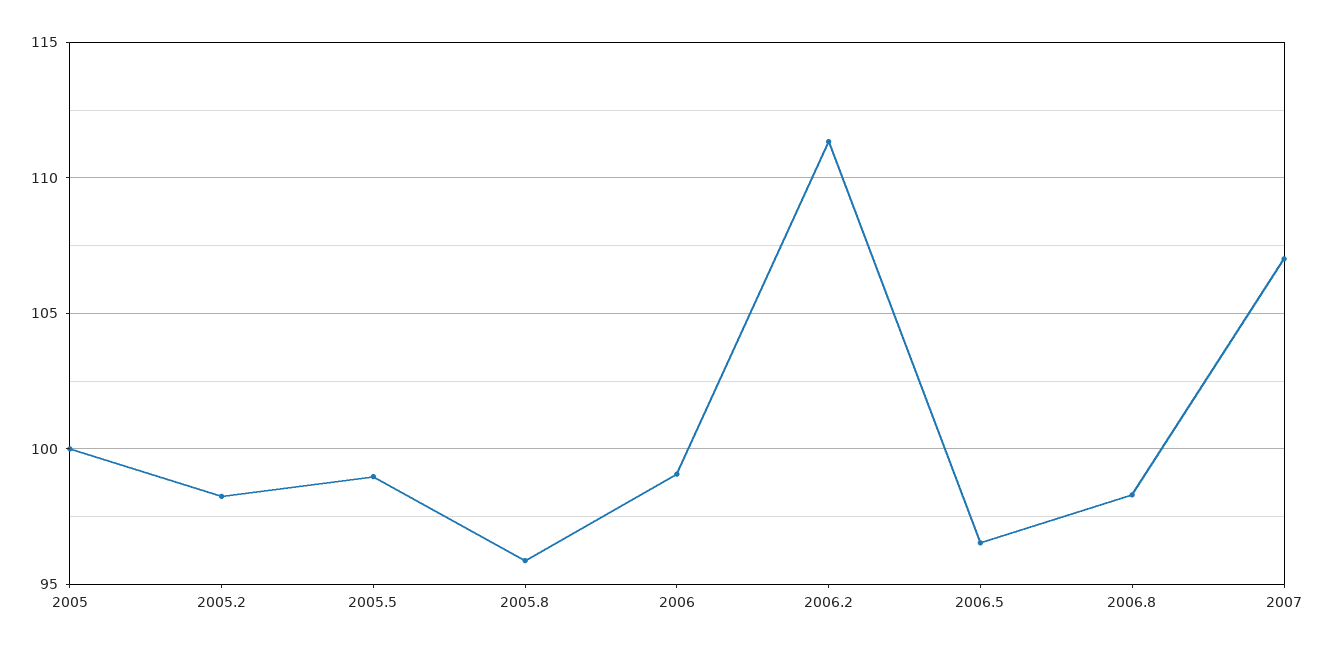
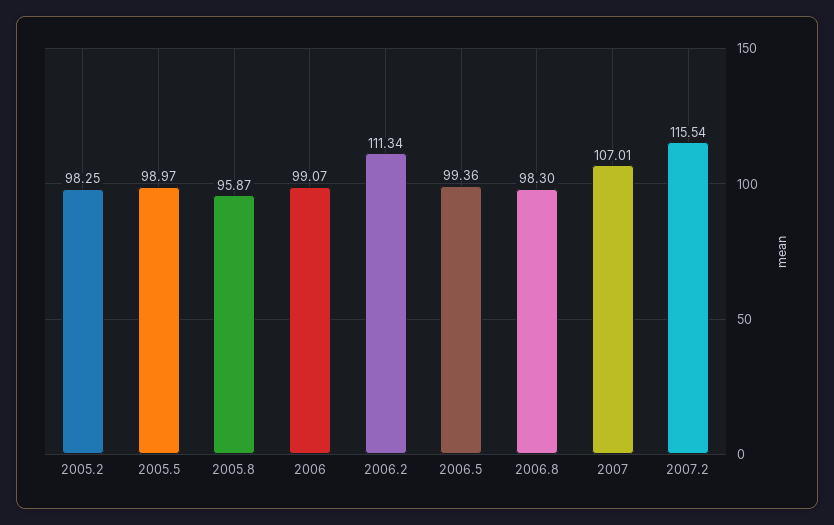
2005: 100 -> none
2006.5: 96.5 -> 99.36
2007.2: none -> 115.54

